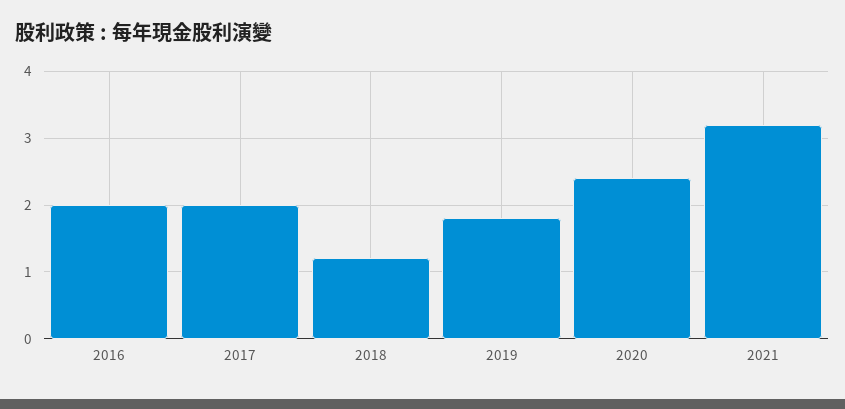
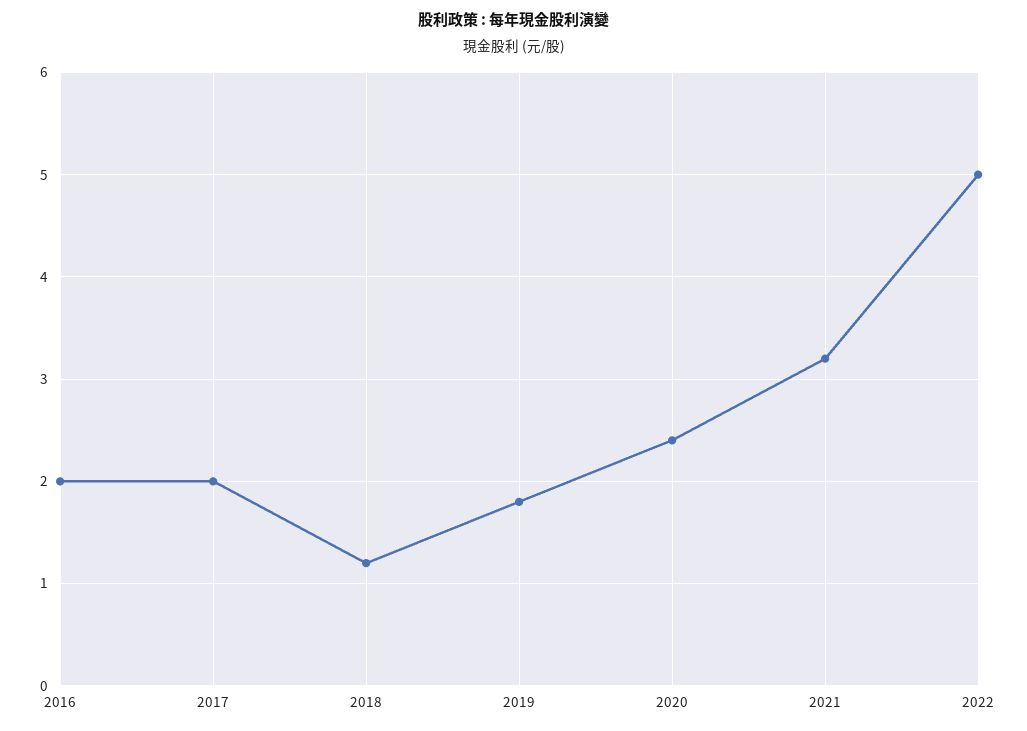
2022: none -> 5

